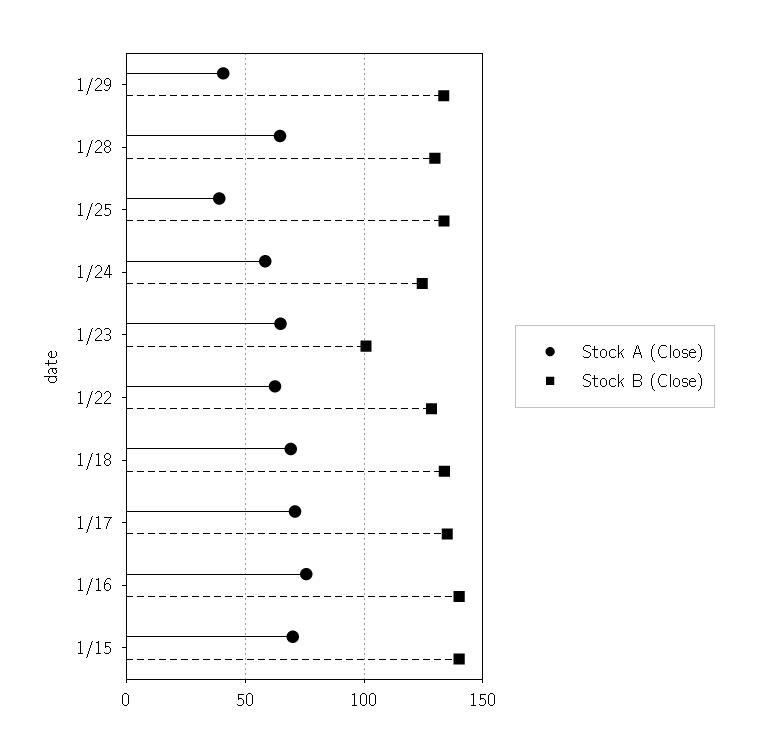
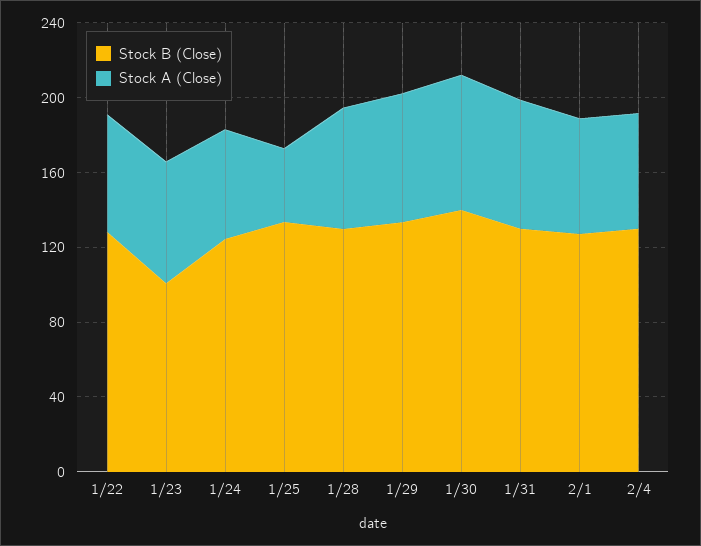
Stock A (Close), 1/29: 40 -> 70
Stock A (Close), 1/18: 70 -> none
Stock B (Close), 1/18: 135 -> none
Stock A (Close), 1/17: 70 -> none
Stock B (Close), 1/17: 135 -> none
Stock A (Close), 1/16: 75 -> none
Stock B (Close), 1/16: 140 -> none
Stock A (Close), 1/15: 70 -> none
Stock B (Close), 1/15: 140 -> none
Stock B (Close), 1/30: none -> 140
Stock A (Close), 1/30: none -> 70
Stock B (Close), 1/31: none -> 130
Stock A (Close), 1/31: none -> 70
Stock B (Close), 2/1: none -> 130
Stock A (Close), 2/1: none -> 60
Stock B (Close), 2/4: none -> 130
Stock A (Close), 2/4: none -> 60

